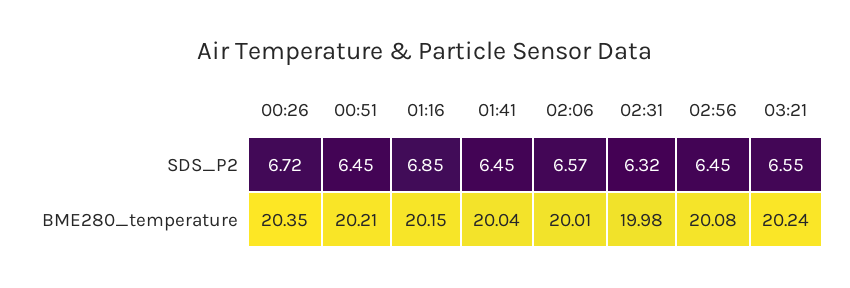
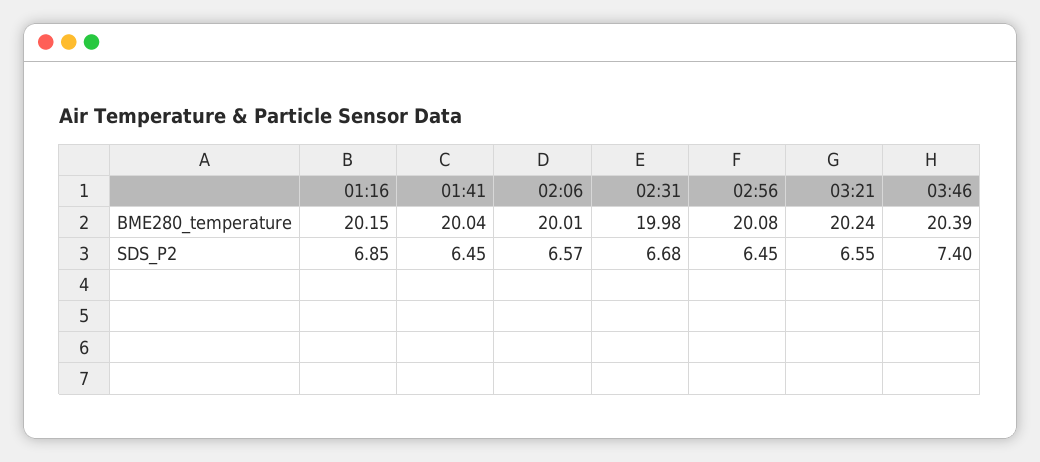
00:26, SDS_P2: 6.72 -> none
00:51, SDS_P2: 6.45 -> none
02:31, SDS_P2: 6.32 -> 6.68
00:26, BME280_temperature: 20.35 -> none
00:51, BME280_temperature: 20.21 -> none
03:46, BME280_temperature: none -> 20.39
03:46, SDS_P2: none -> 7.4

